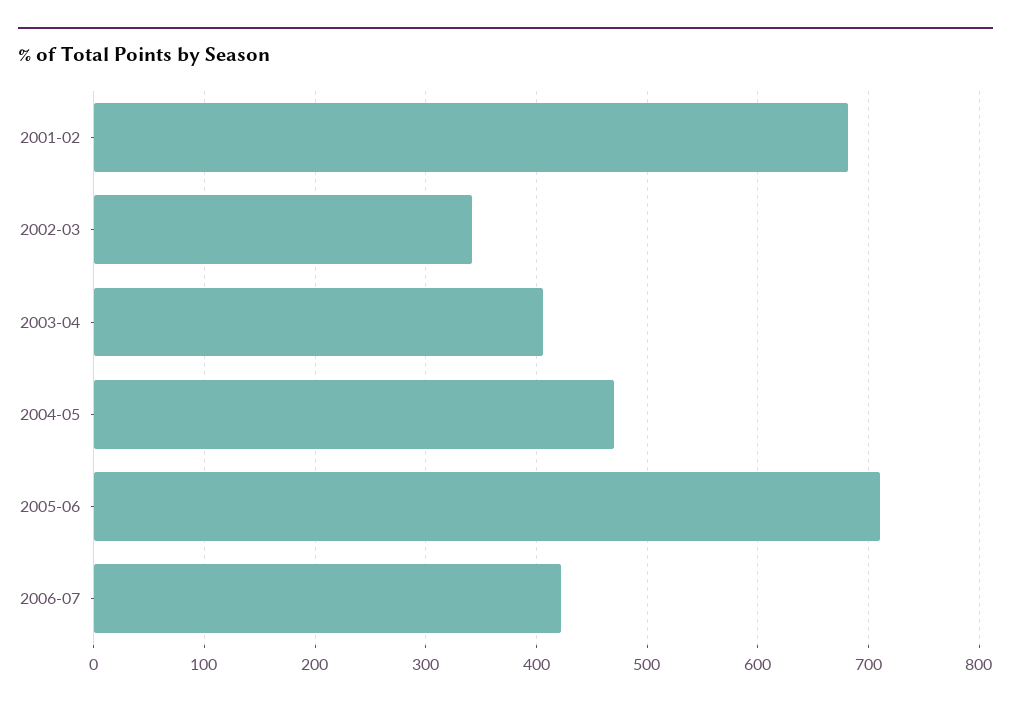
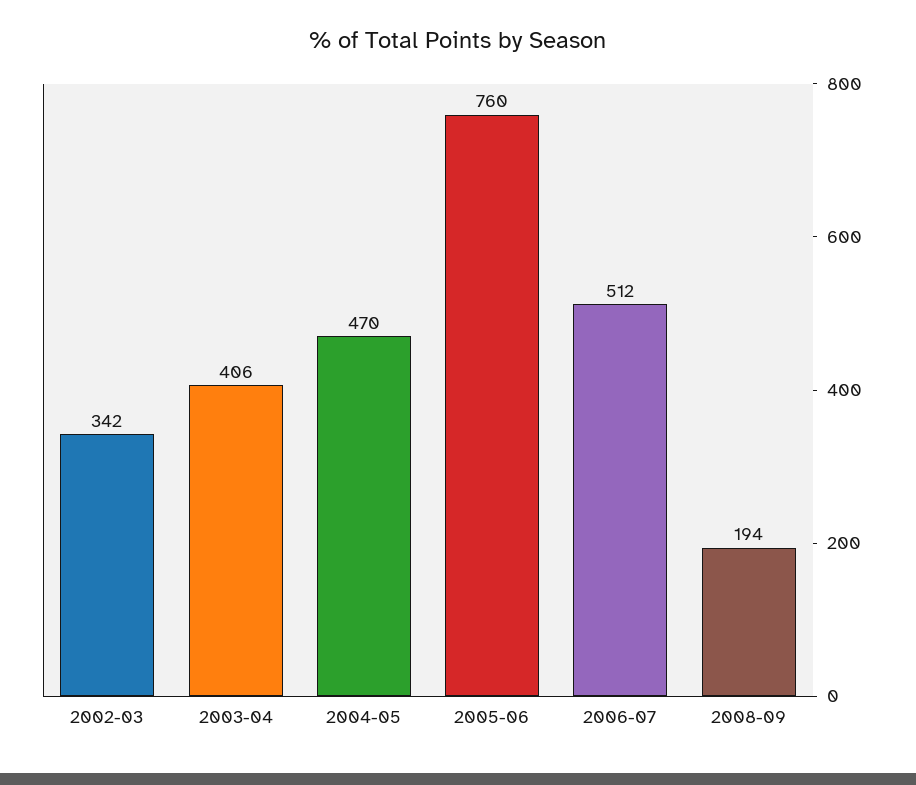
2001-02: 680 -> none
2005-06: 710 -> 760
2006-07: 420 -> 512
2008-09: none -> 194

